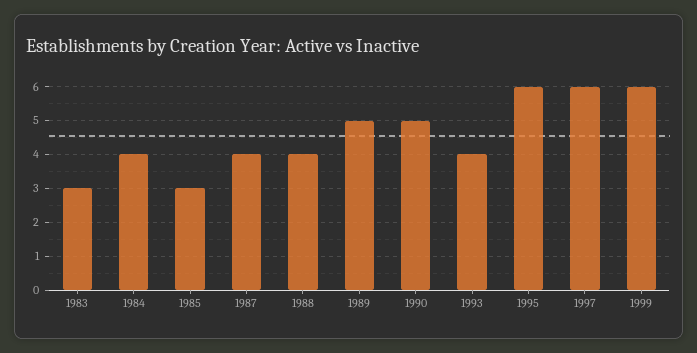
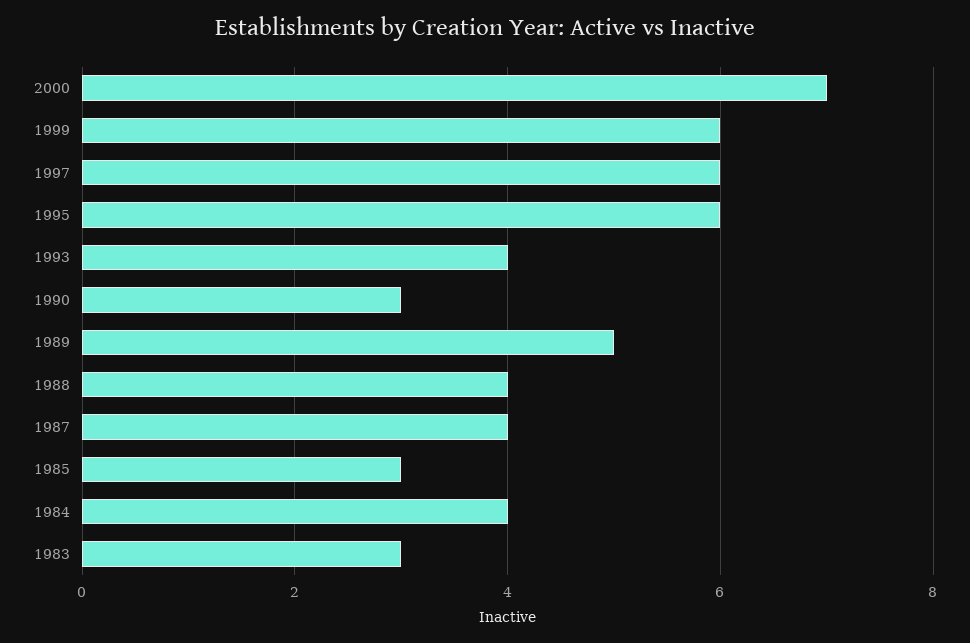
1990: 5 -> 3
2000: none -> 7

